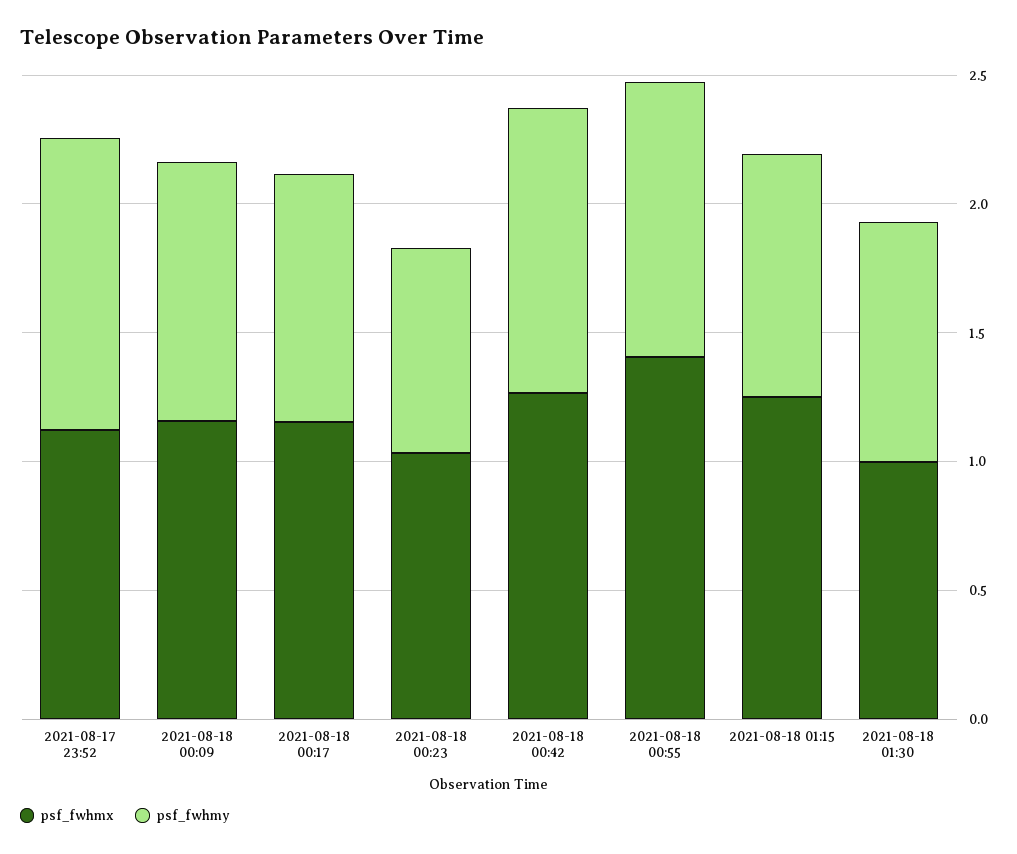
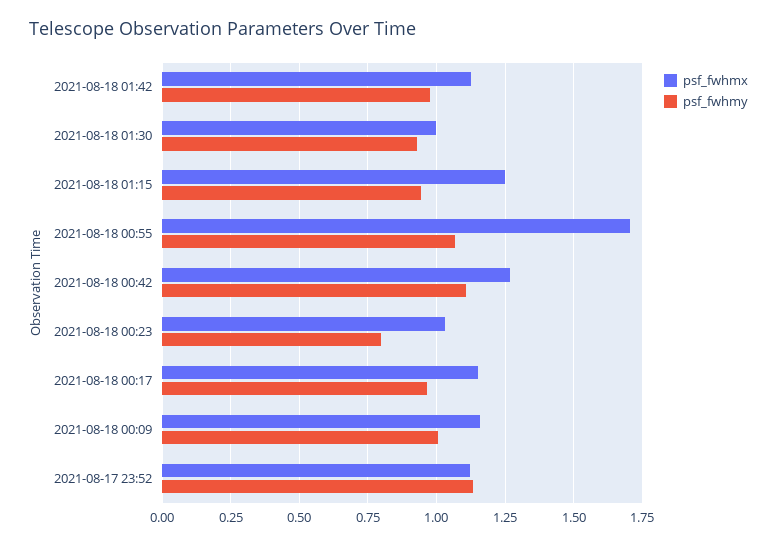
psf_fwhmx, 2021-08-18 00:55: 1.4 -> 1.7
psf_fwhmx, 2021-08-18 01:42: none -> 1.125
psf_fwhmy, 2021-08-18 01:42: none -> 0.975

